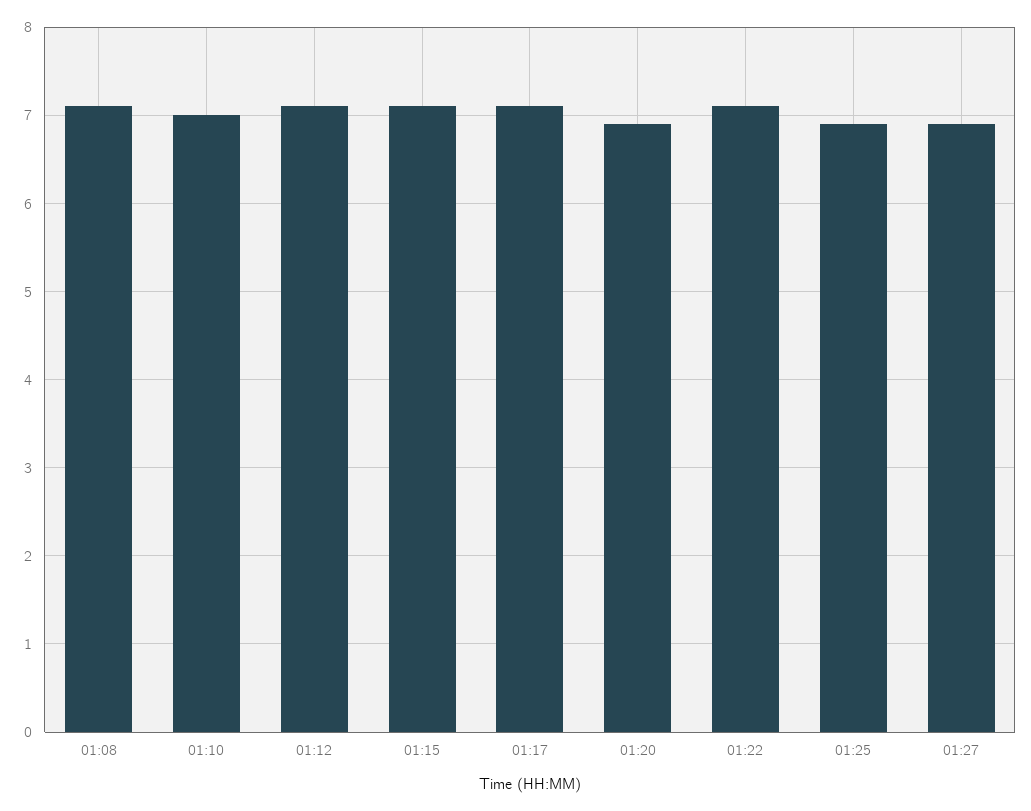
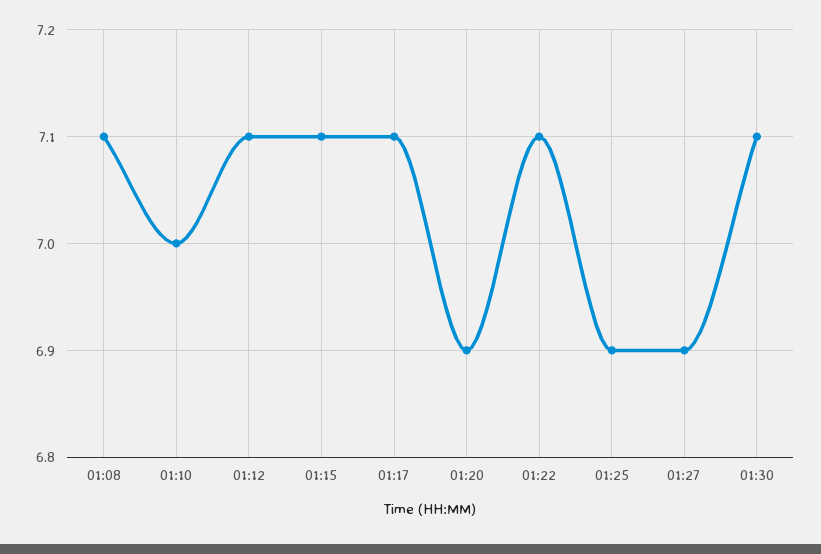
01:30: none -> 7.1

